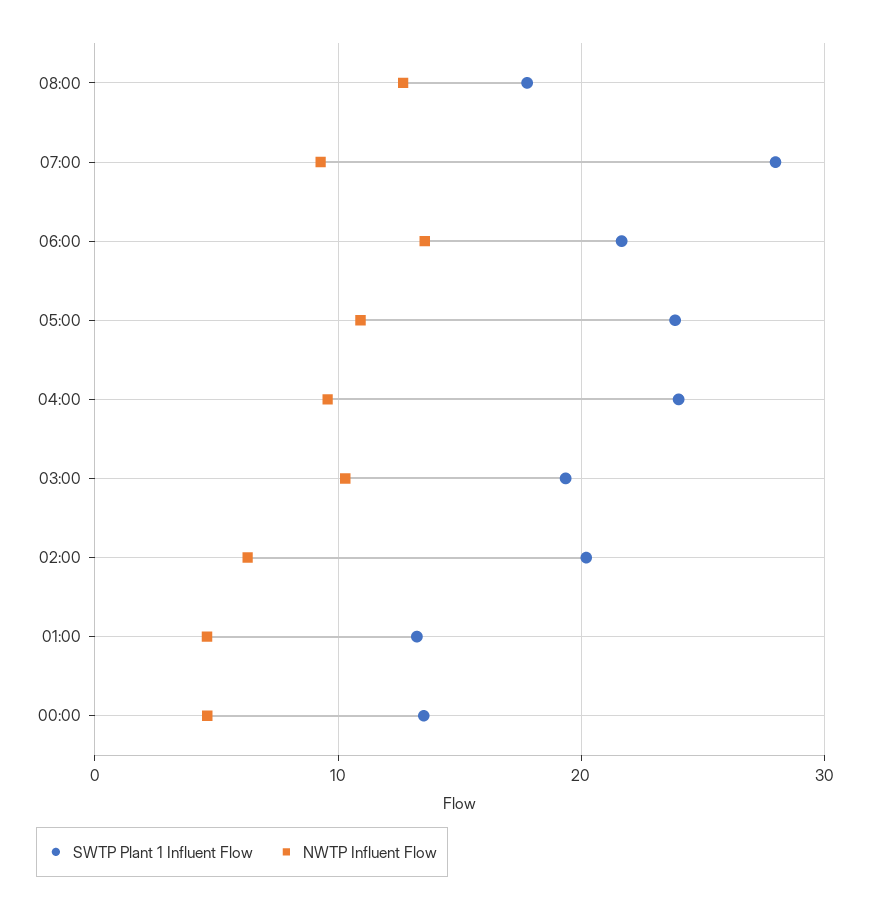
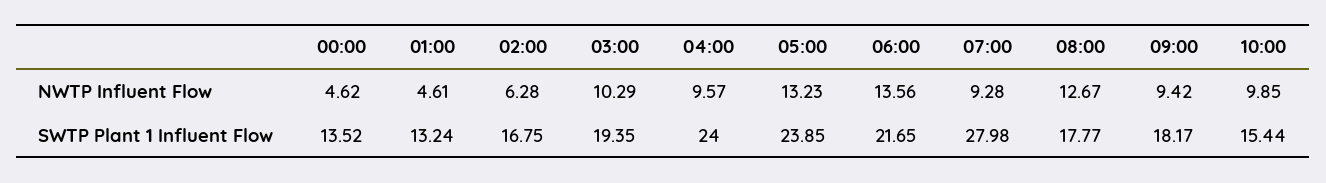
NWTP Influent Flow, 05:00: 11 -> 13.23
SWTP Plant 1 Influent Flow, 02:00: 20 -> 16.75
NWTP Influent Flow, 09:00: none -> 9.42
NWTP Influent Flow, 10:00: none -> 9.85
SWTP Plant 1 Influent Flow, 09:00: none -> 18.17
SWTP Plant 1 Influent Flow, 10:00: none -> 15.44

